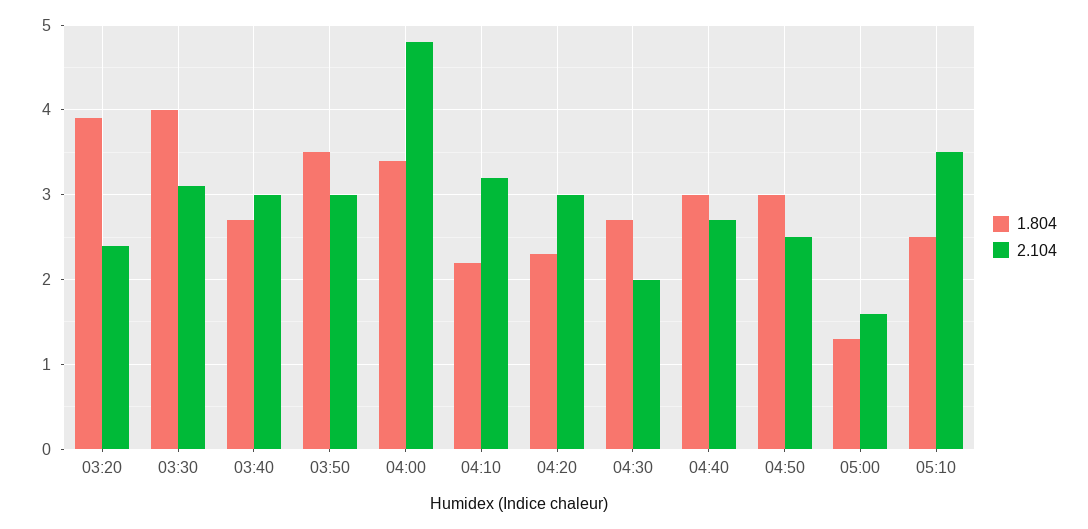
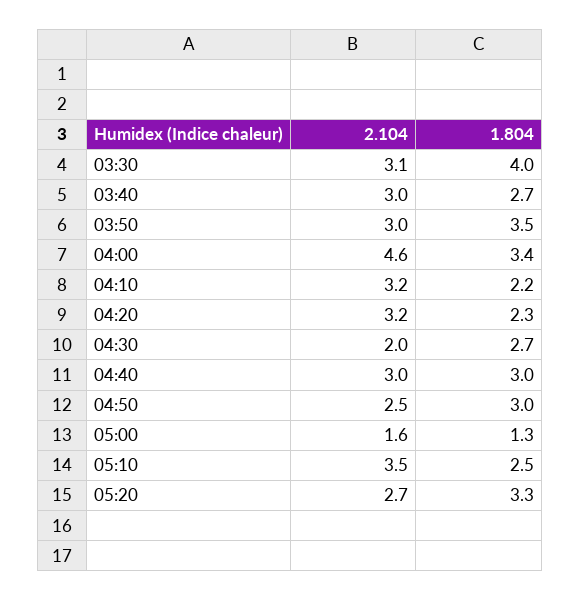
1.804, 03:20: 3.9 -> none
2.104, 03:20: 2.4 -> none
2.104, 04:00: 4.8 -> 4.6
2.104, 04:20: 3 -> 3.2
2.104, 04:40: 2.7 -> 3
2.104, 05:20: none -> 2.7
1.804, 05:20: none -> 3.3

